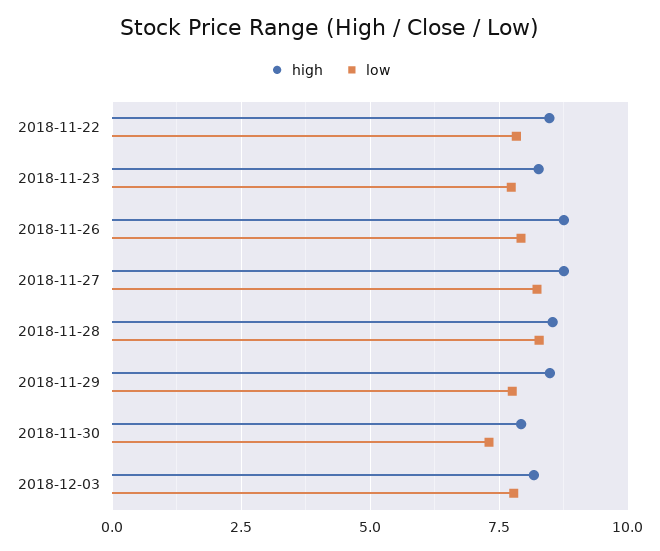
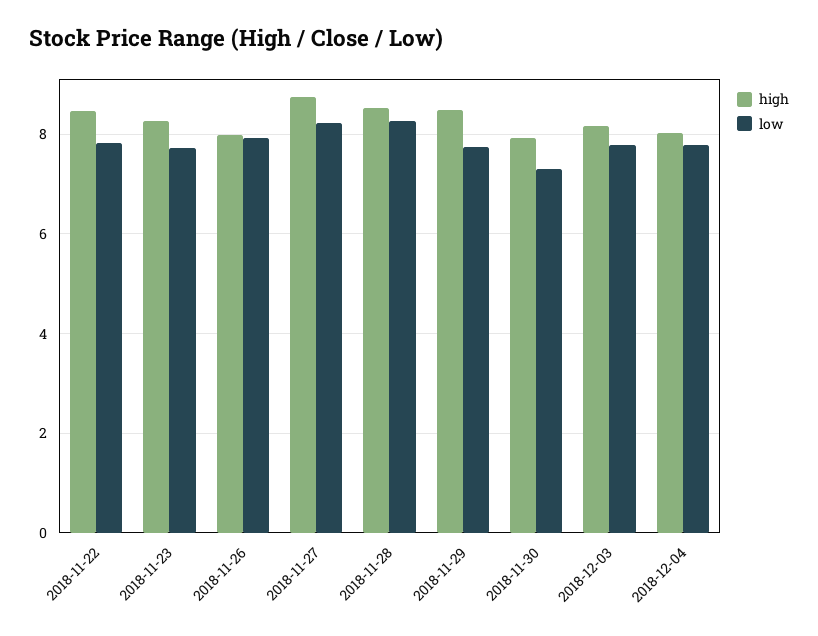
high, 2018-11-26: 8.75 -> 8
high, 2018-12-04: none -> 8
low, 2018-12-04: none -> 7.8

